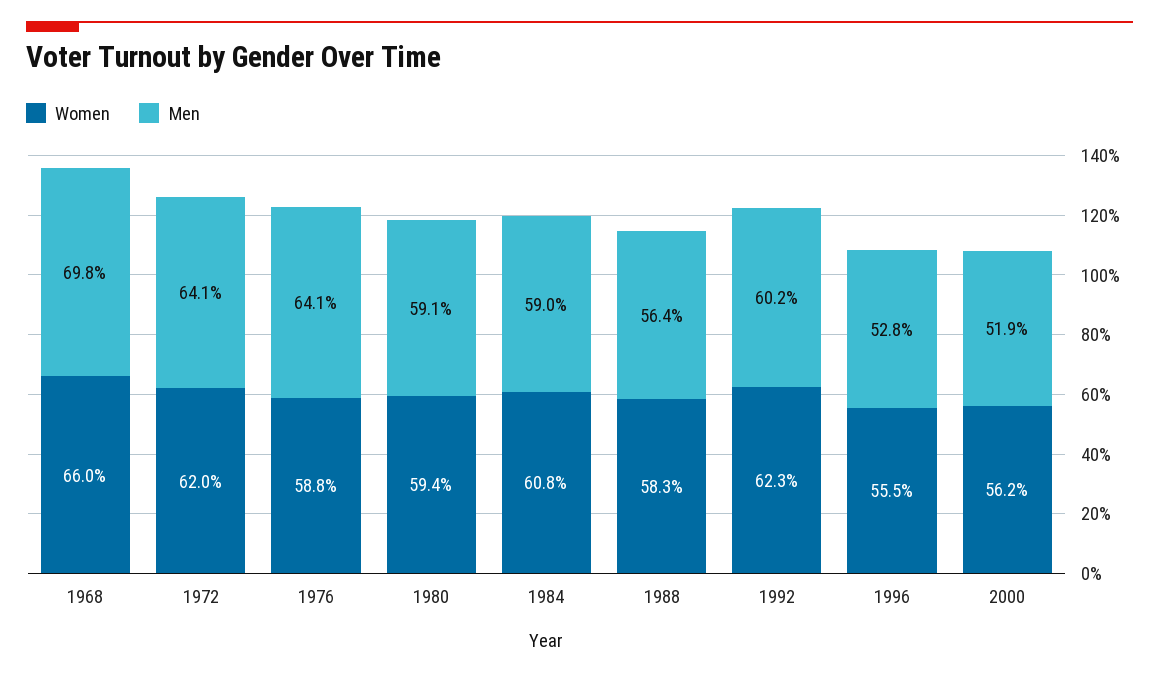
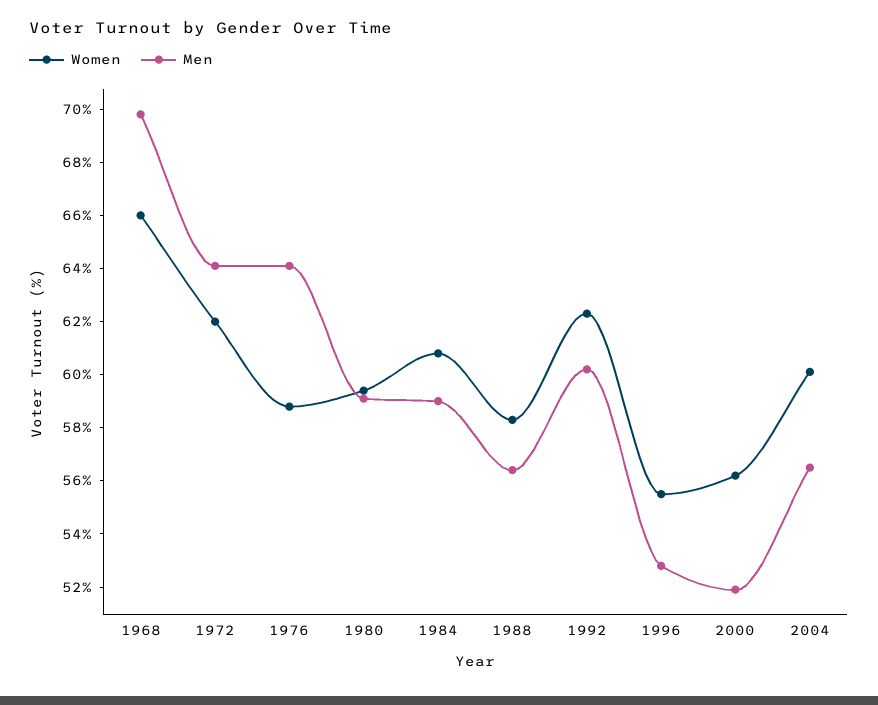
Women, 2004: none -> 60
Men, 2004: none -> 56.5

